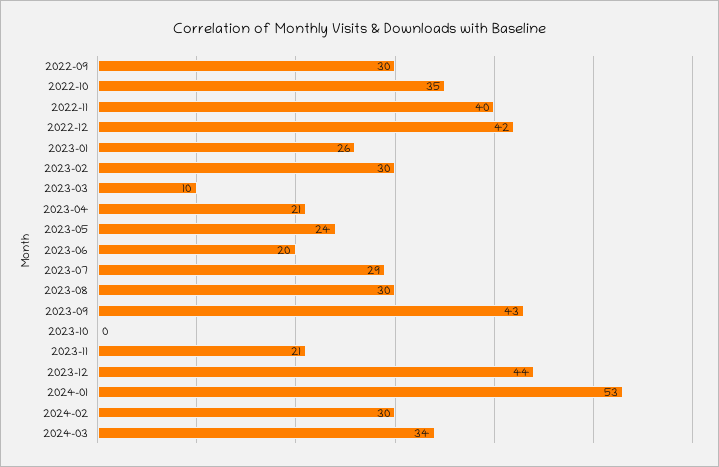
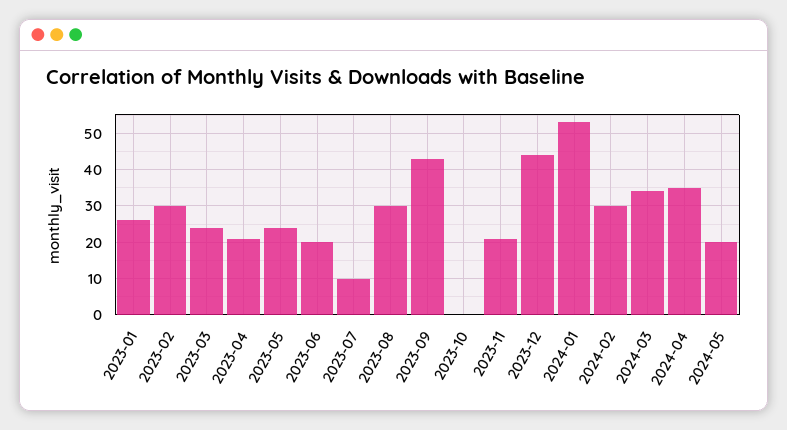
2022-09: 30 -> none
2022-10: 35 -> none
2022-11: 40 -> none
2022-12: 42 -> none
2023-03: 10 -> 25
2023-07: 29 -> 10
2024-04: none -> 35
2024-05: none -> 20

